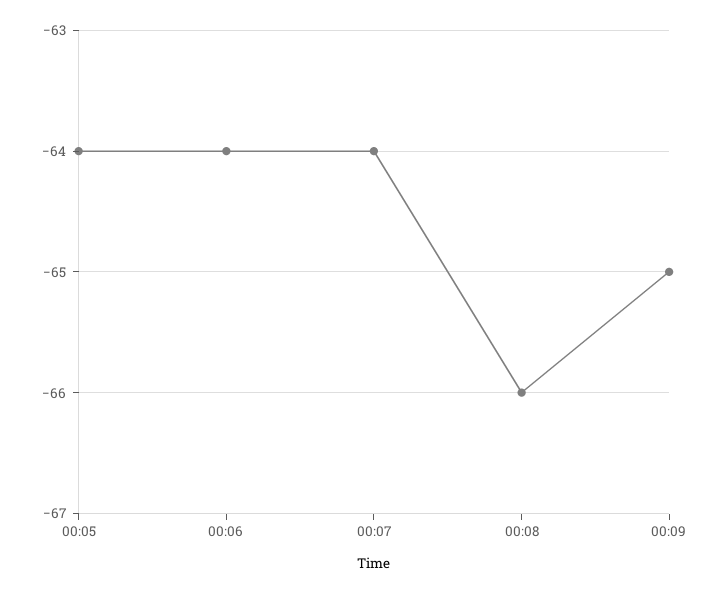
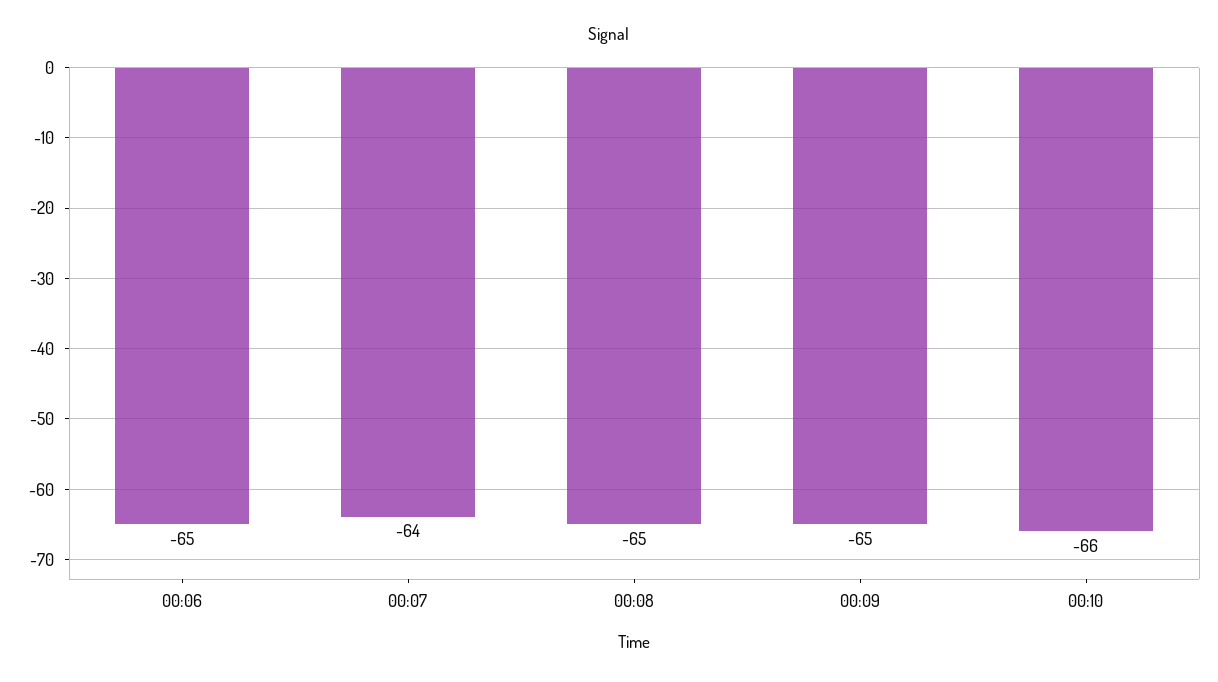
00:05: -64 -> none
00:06: -64 -> -65
00:08: -66 -> -65
00:10: none -> -66

